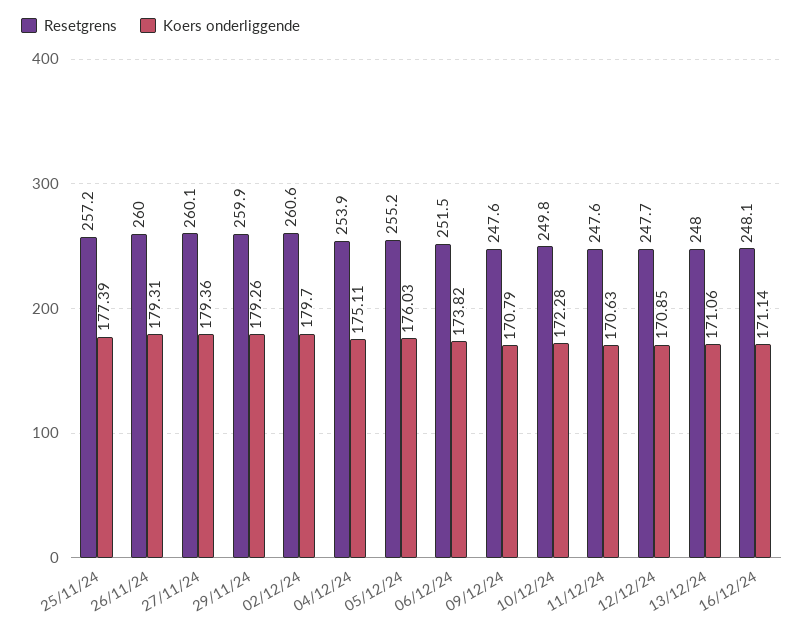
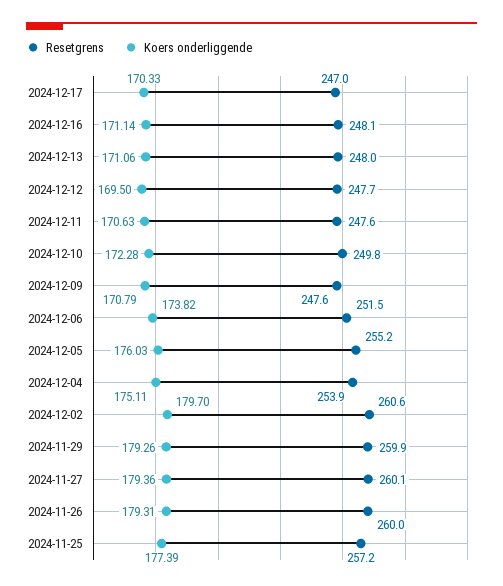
Koers onderliggende, 12/12/24: 170.85 -> 169.5
Resetgrens, 2024-12-17: none -> 247
Koers onderliggende, 2024-12-17: none -> 170.33

